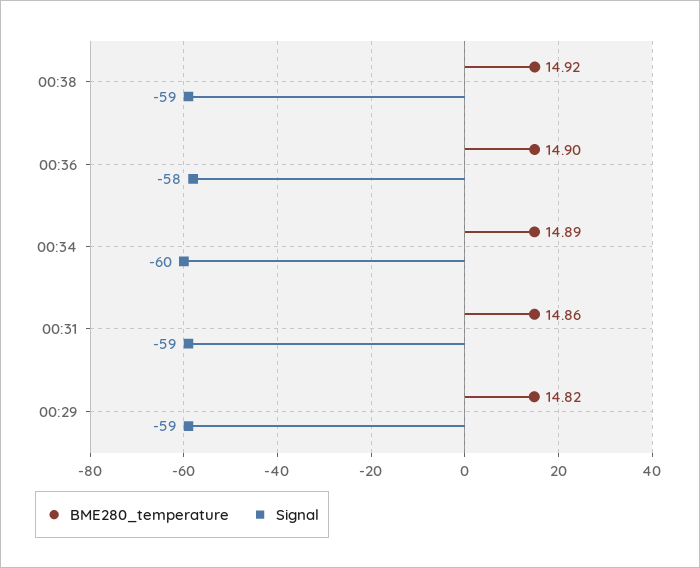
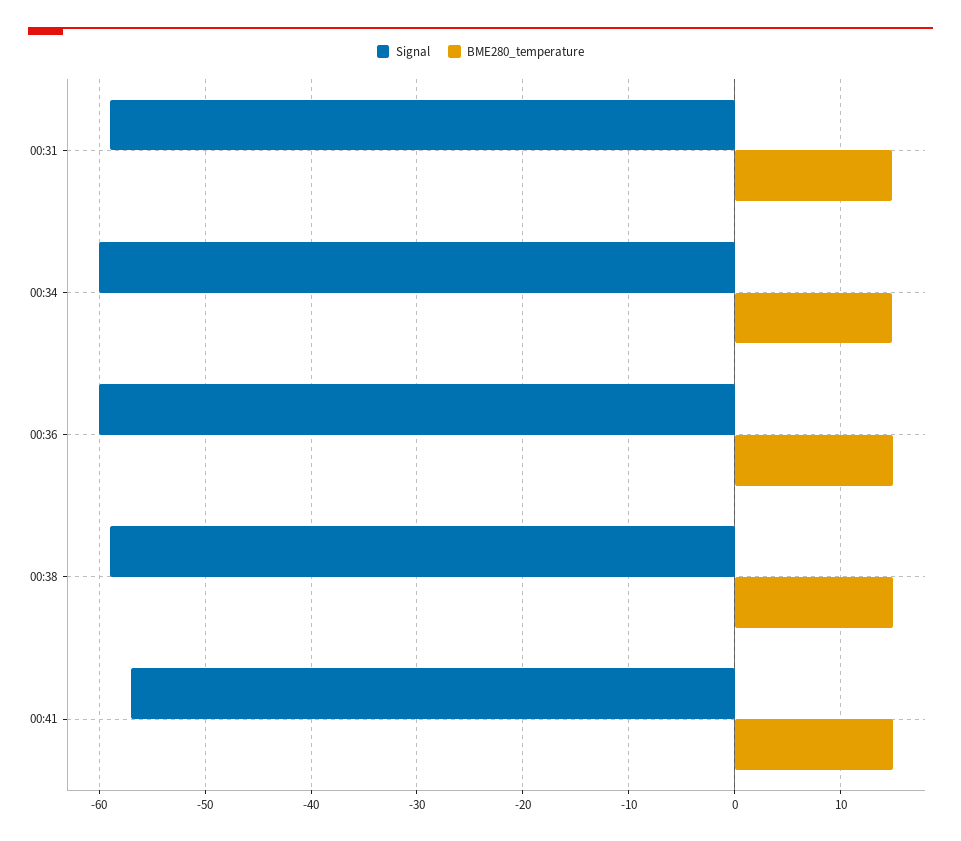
Signal, 00:36: -58 -> -60
BME280_temperature, 00:29: 14.82 -> none
Signal, 00:29: -59 -> none
Signal, 00:41: none -> -57
BME280_temperature, 00:41: none -> 15

